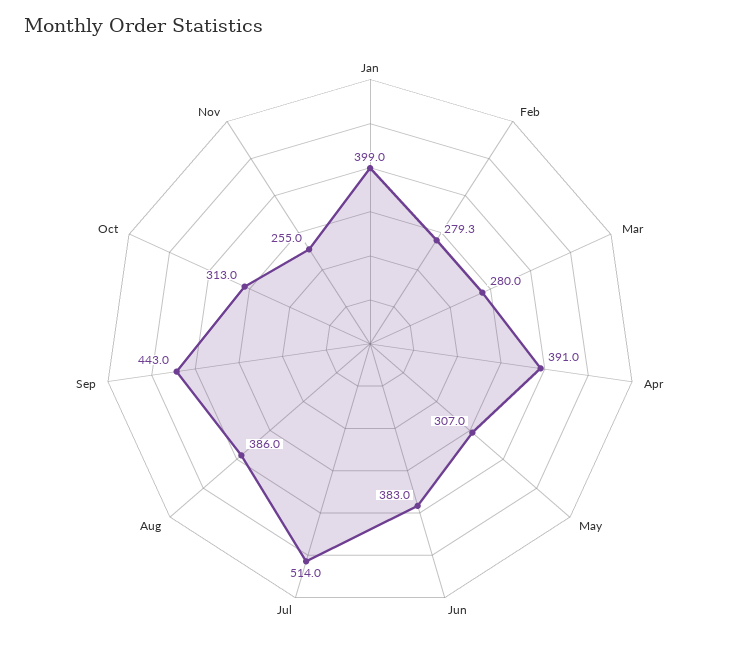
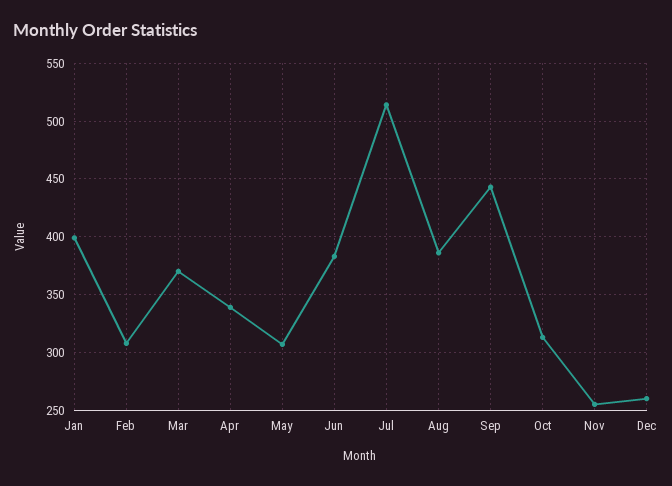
Feb: 279.3 -> 310
Mar: 280 -> 370
Apr: 391 -> 340
Dec: none -> 260

